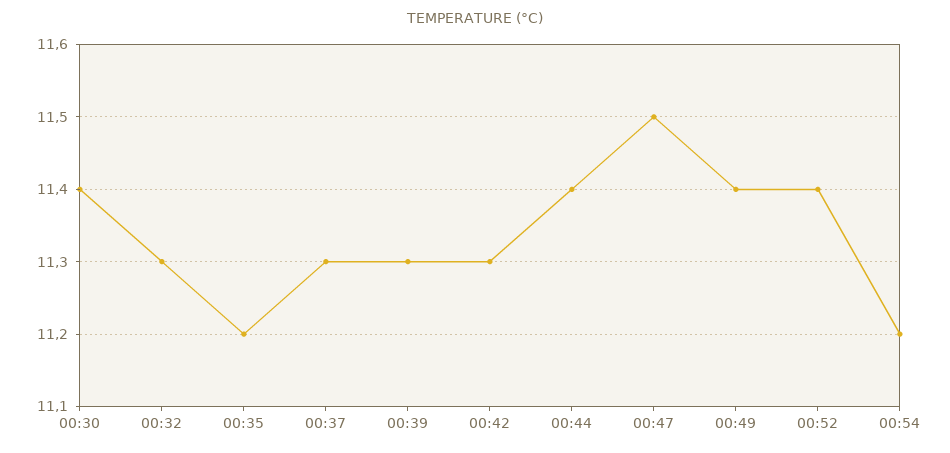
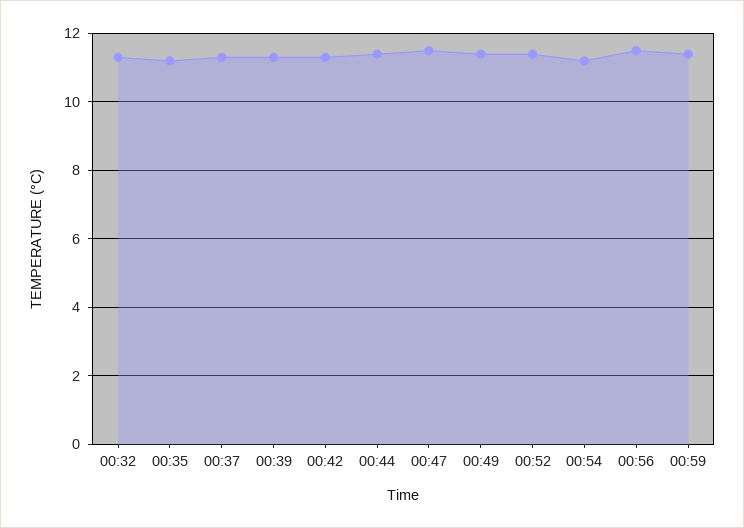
00:30: 11.4 -> none
00:56: none -> 11.5
00:59: none -> 11.5

